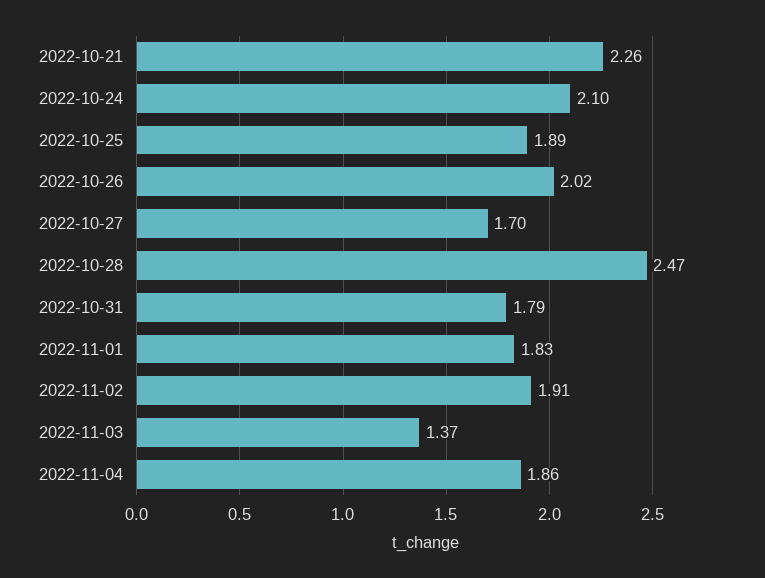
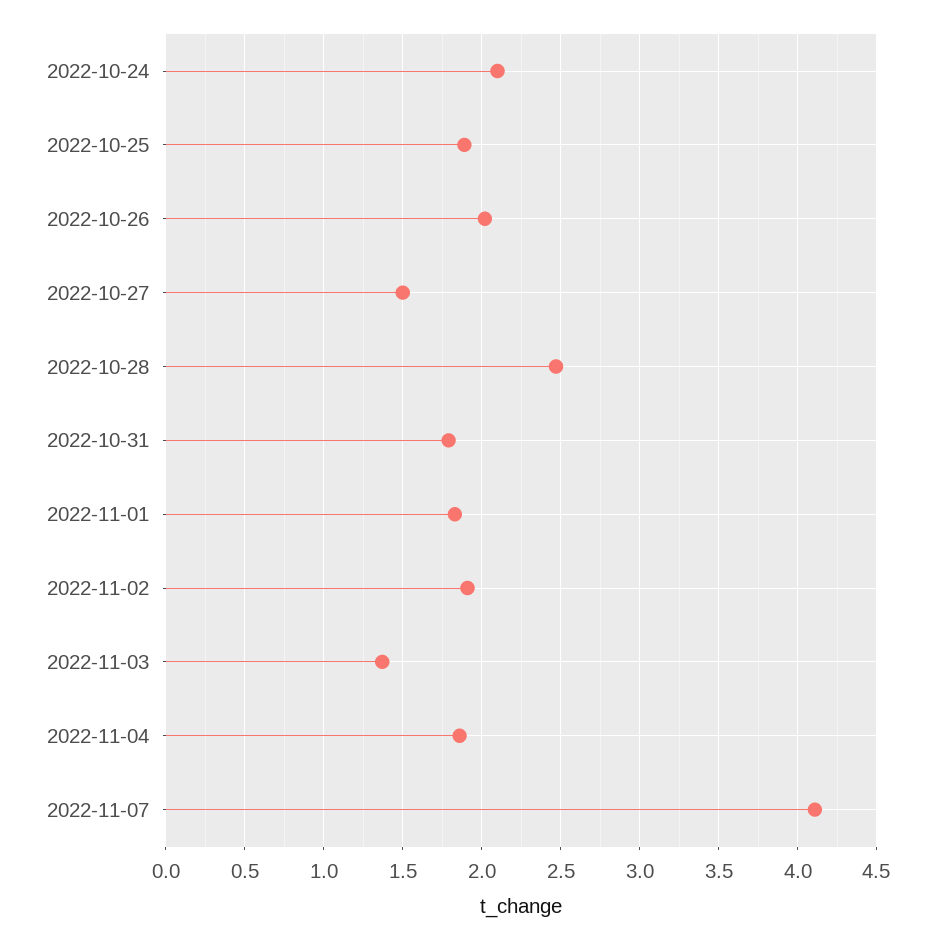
2022-10-21: 2.26 -> none
2022-10-27: 1.7 -> 1.5
2022-11-07: none -> 4.1

